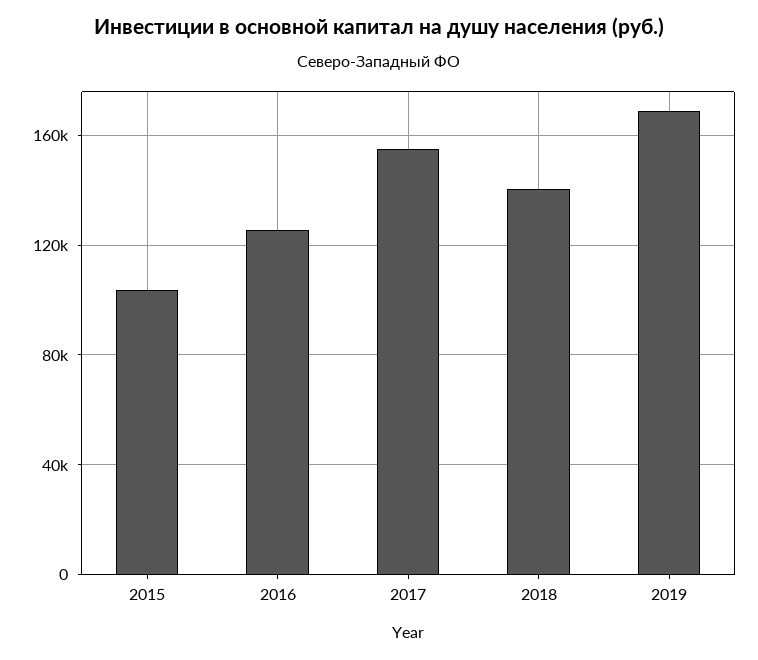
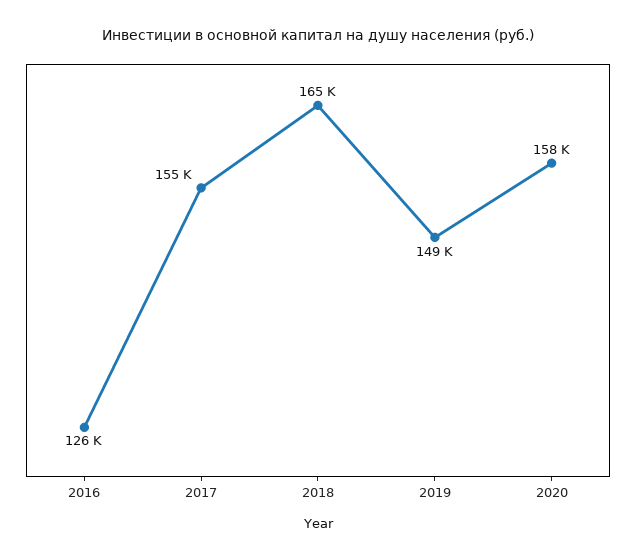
2015: 105000 -> none
2018: 140000 -> 165000
2019: 170000 -> 149000
2020: none -> 158000

